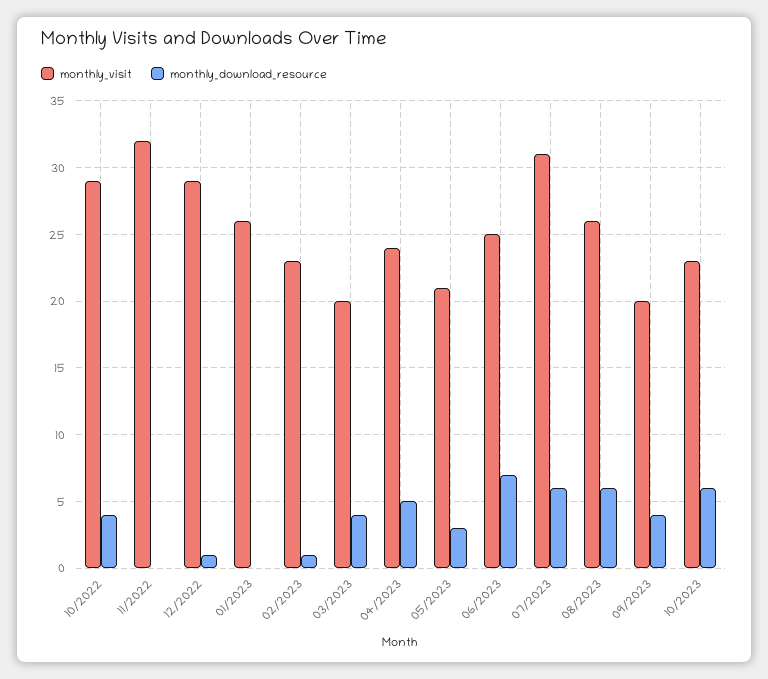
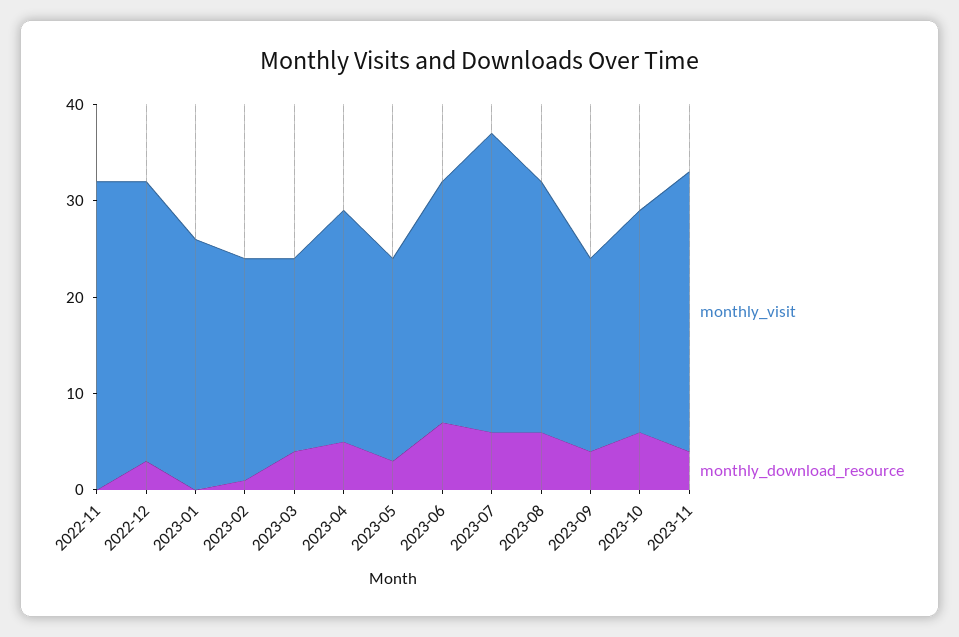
monthly_visit, 10/2022: 29 -> none
monthly_download_resource, 10/2022: 4 -> none
monthly_download_resource, 12/2022: 1 -> 3
monthly_visit, 2023-11: none -> 29
monthly_download_resource, 2023-11: none -> 4

